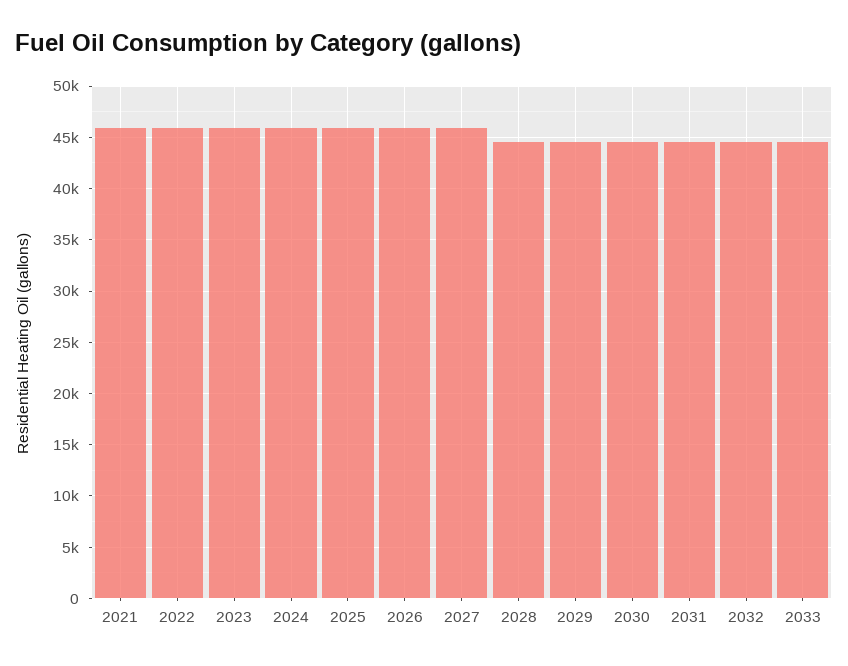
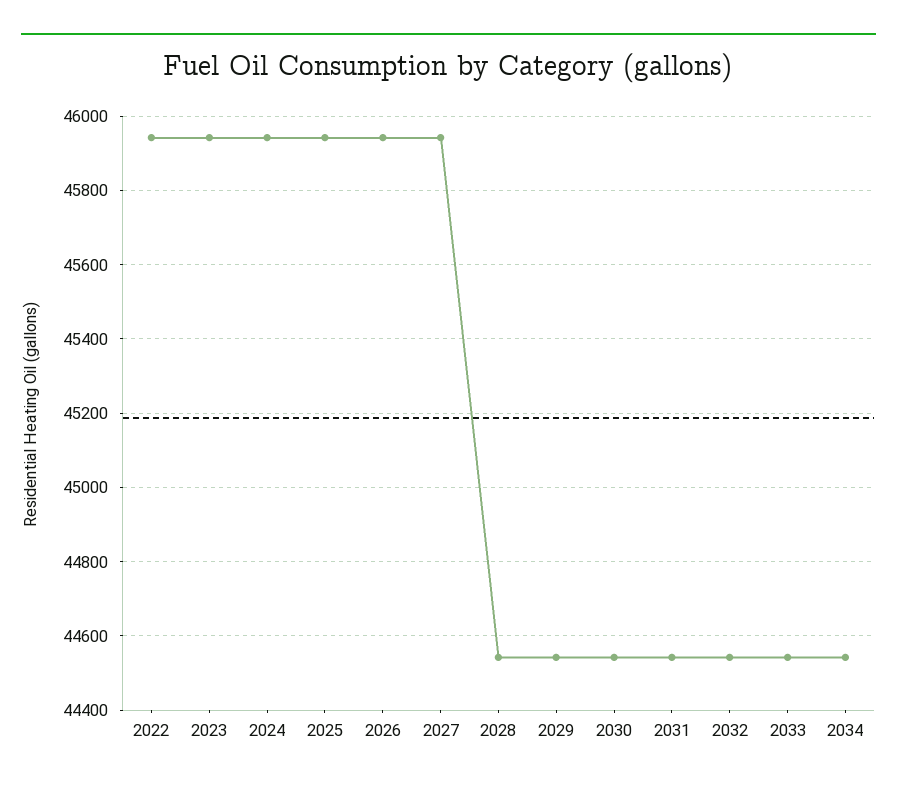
2021: 46000 -> none
2034: none -> 44540

